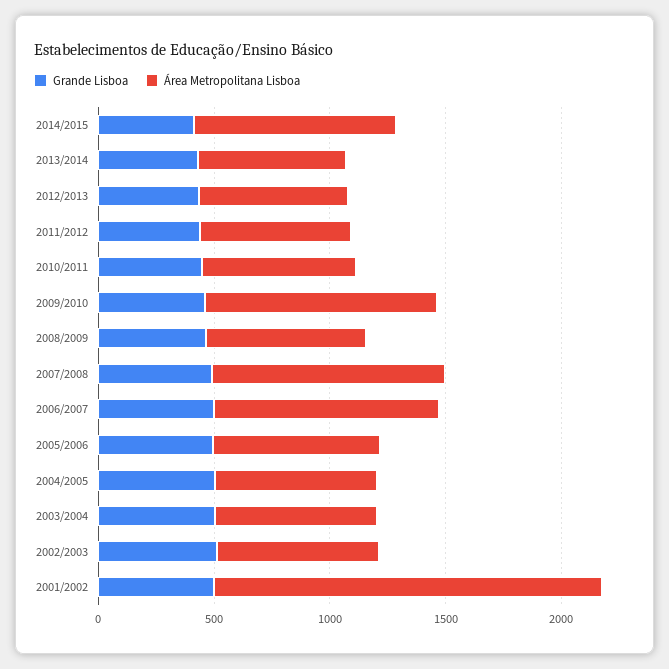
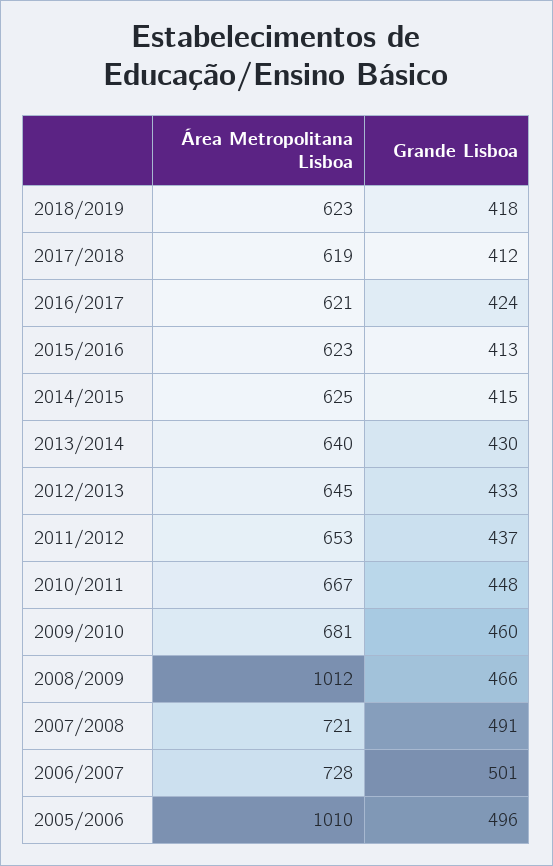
Área Metropolitana Lisboa, 2014/2015: 900 -> 625
Área Metropolitana Lisboa, 2009/2010: 1000 -> 681
Área Metropolitana Lisboa, 2008/2009: 700 -> 1012
Área Metropolitana Lisboa, 2007/2008: 1000 -> 721
Área Metropolitana Lisboa, 2006/2007: 1000 -> 728
Área Metropolitana Lisboa, 2005/2006: 700 -> 1010
Grande Lisboa, 2004/2005: 500 -> none
Área Metropolitana Lisboa, 2004/2005: 700 -> none
Grande Lisboa, 2003/2004: 500 -> none
Área Metropolitana Lisboa, 2003/2004: 700 -> none
Grande Lisboa, 2002/2003: 500 -> none
Área Metropolitana Lisboa, 2002/2003: 700 -> none
Grande Lisboa, 2001/2002: 500 -> none
Área Metropolitana Lisboa, 2001/2002: 1700 -> none
Área Metropolitana Lisboa, 2018/2019: none -> 623
Grande Lisboa, 2018/2019: none -> 418
Área Metropolitana Lisboa, 2017/2018: none -> 619
Grande Lisboa, 2017/2018: none -> 412
Área Metropolitana Lisboa, 2016/2017: none -> 621
Grande Lisboa, 2016/2017: none -> 424
Área Metropolitana Lisboa, 2015/2016: none -> 623
Grande Lisboa, 2015/2016: none -> 413

